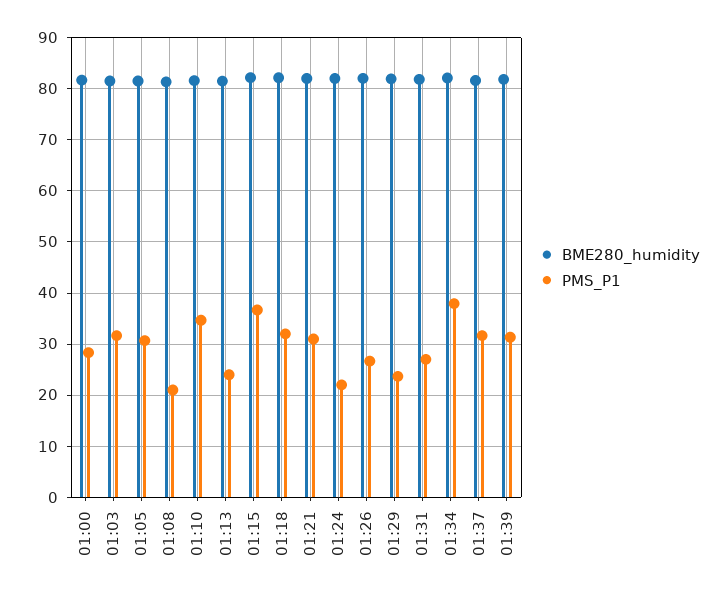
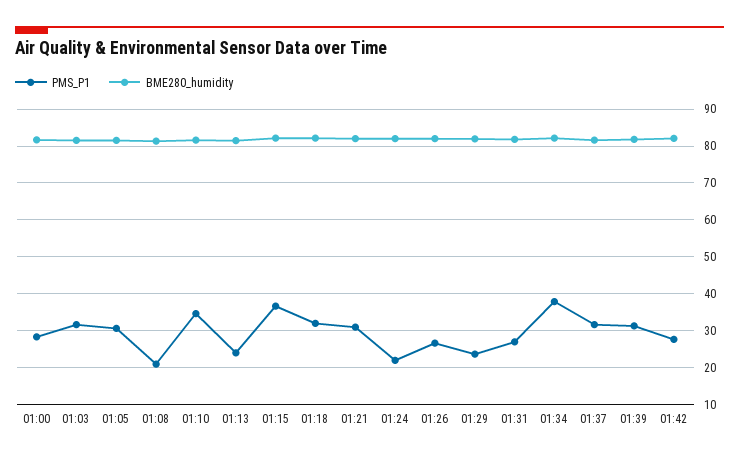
PMS_P1, 01:42: none -> 28
BME280_humidity, 01:42: none -> 82

